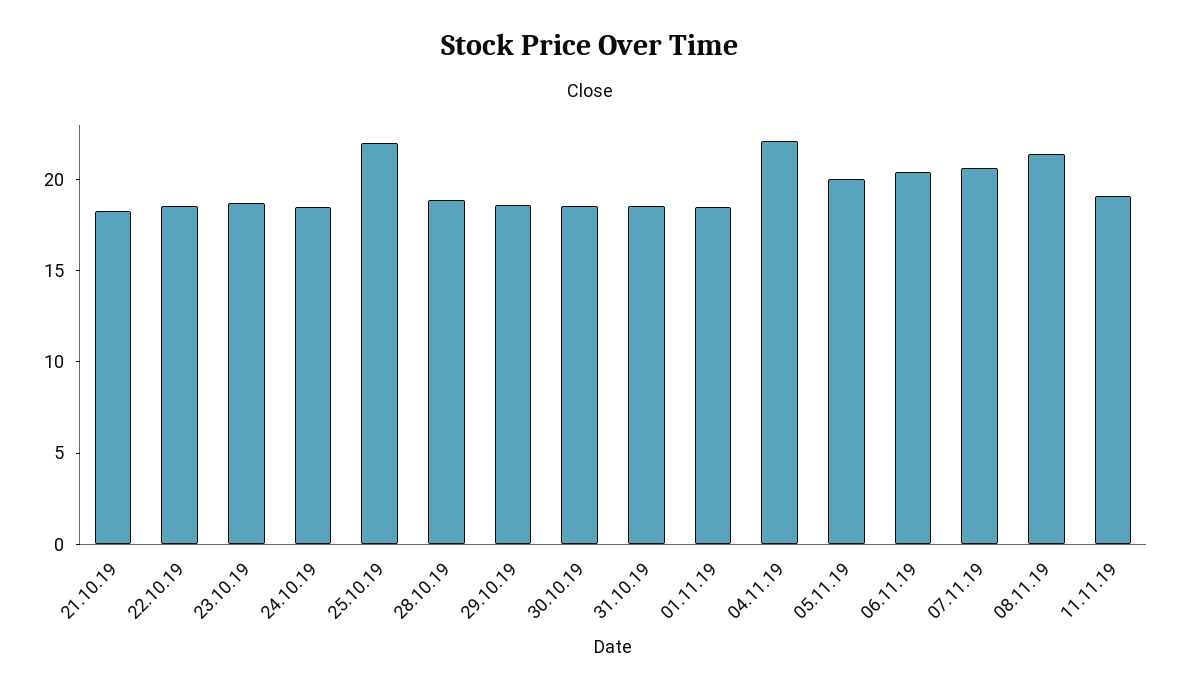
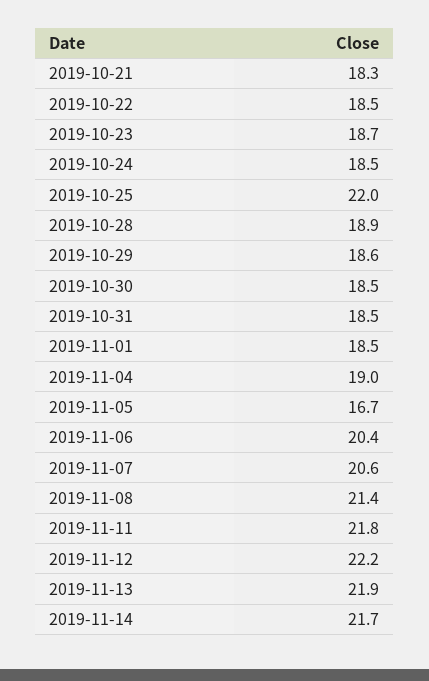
04.11.19: 22 -> 19
05.11.19: 20 -> 16.7
11.11.19: 19 -> 21.8
2019-11-12: none -> 22.2
2019-11-13: none -> 21.9
2019-11-14: none -> 21.7

